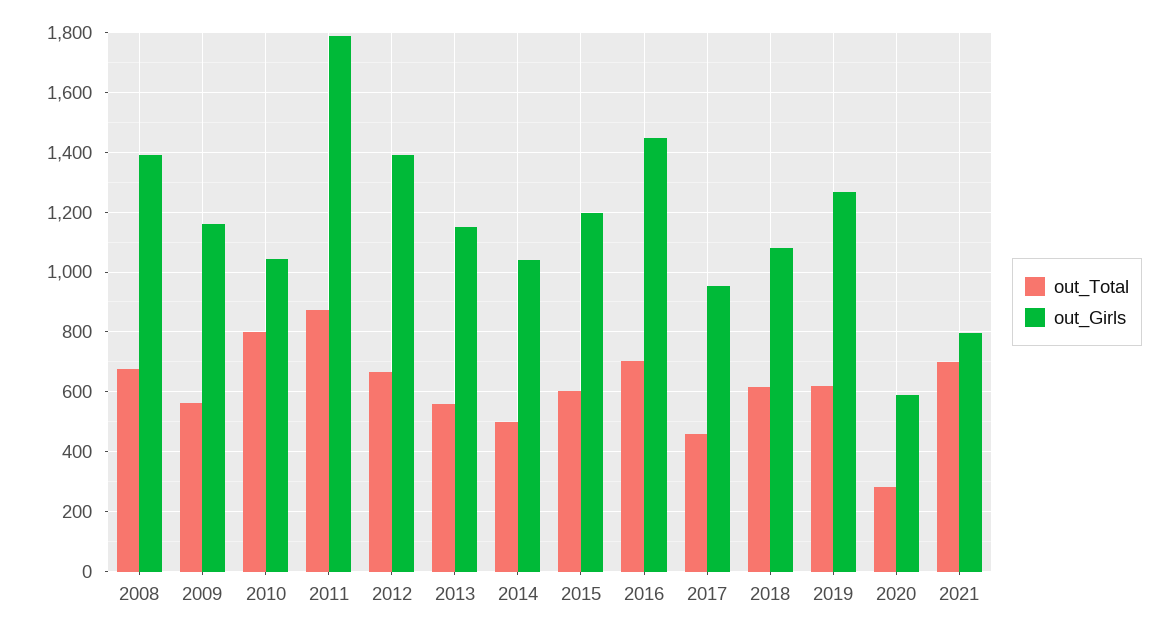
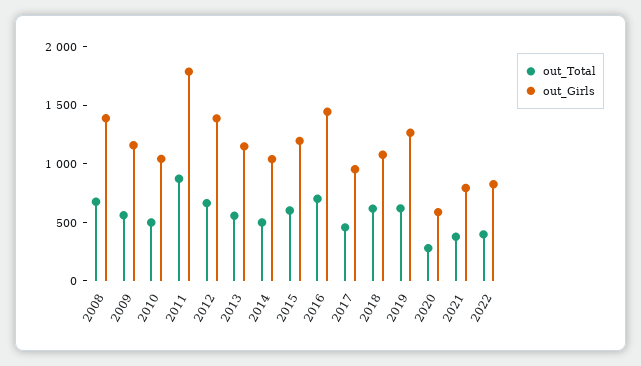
out_Total, 2010: 800 -> 500
out_Total, 2021: 700 -> 400
out_Total, 2022: none -> 400
out_Girls, 2022: none -> 800

